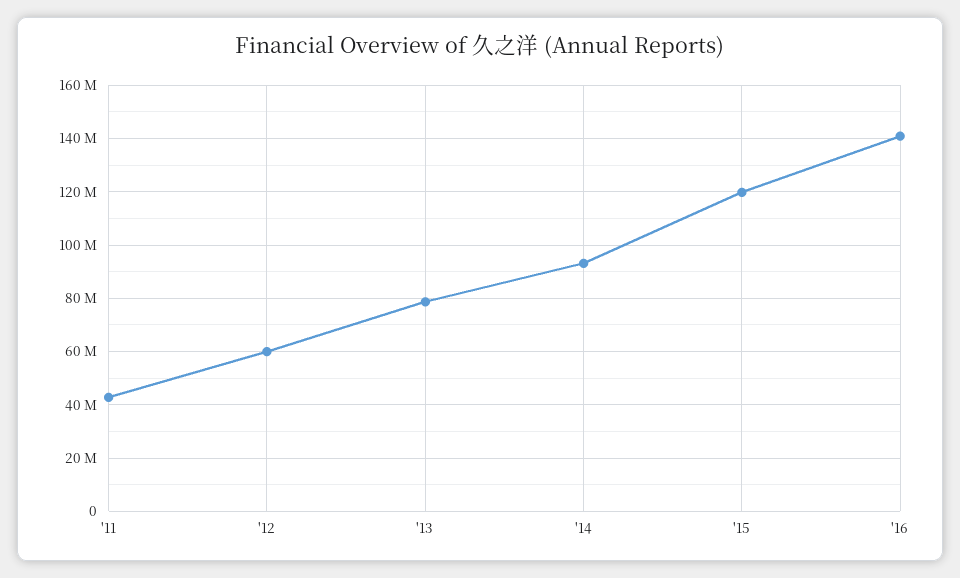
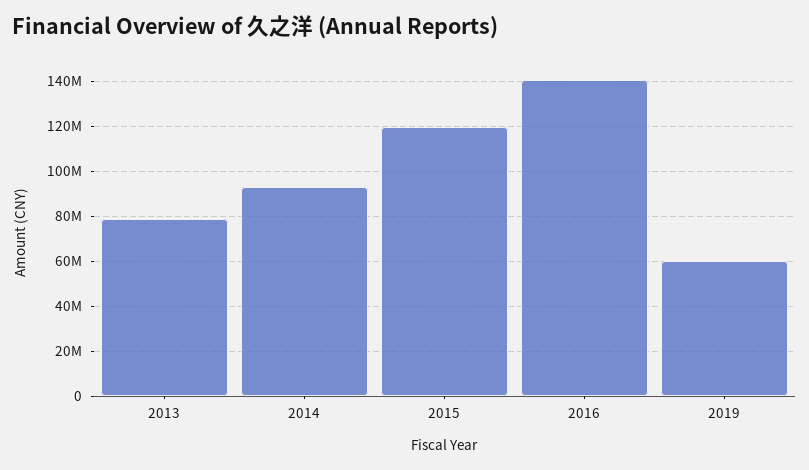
'11: 42500000 -> none
'12: 60000000 -> none
2019: none -> 60000000

